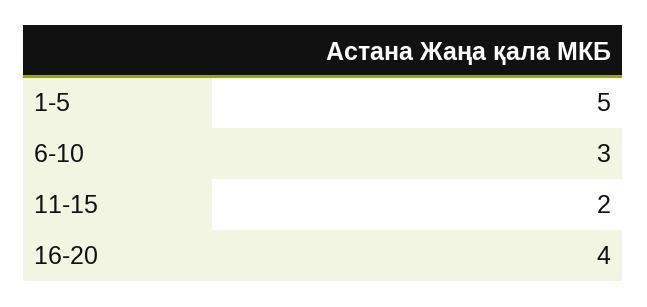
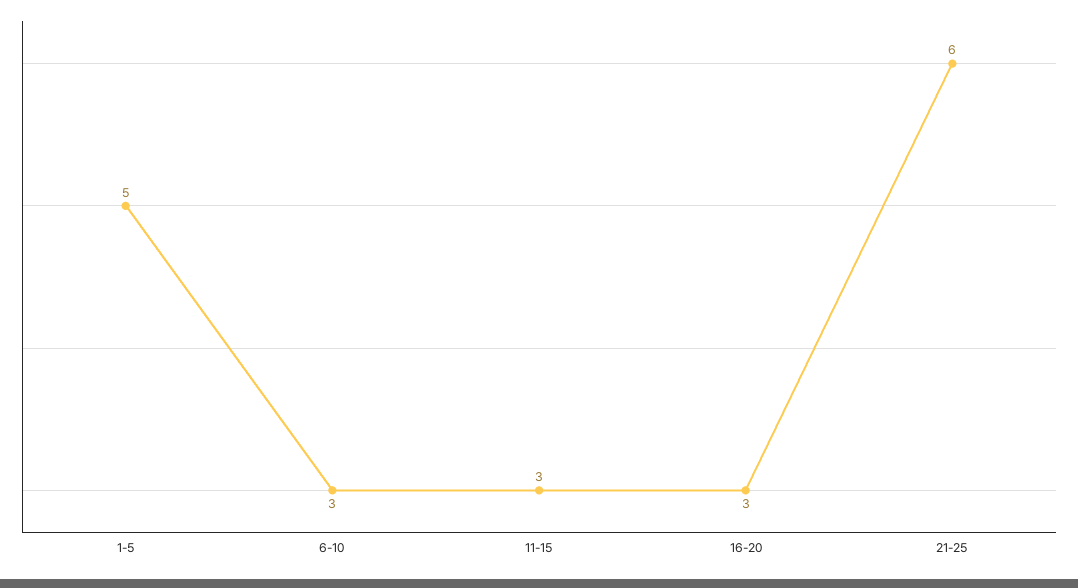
11-15: 2 -> 3
16-20: 4 -> 3
21-25: none -> 6

